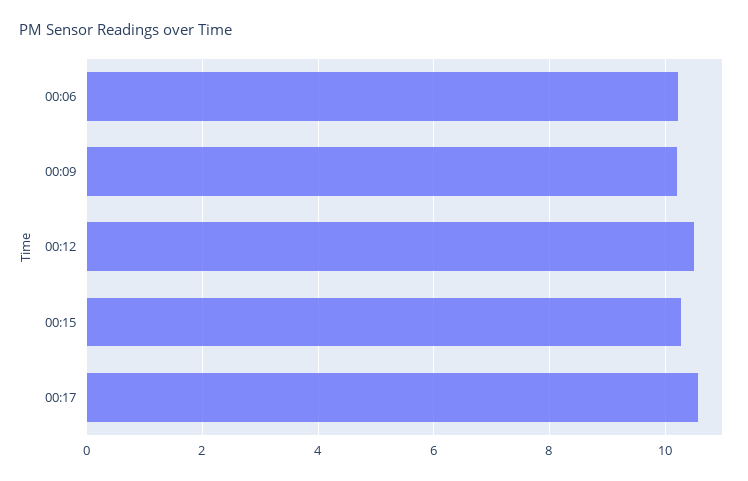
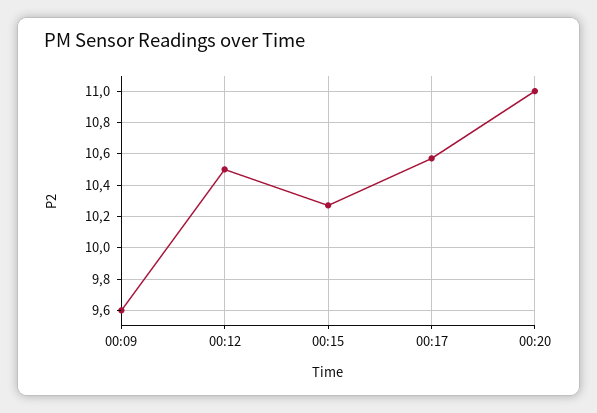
00:06: 10.2 -> none
00:09: 10.2 -> 9.6
00:20: none -> 11

